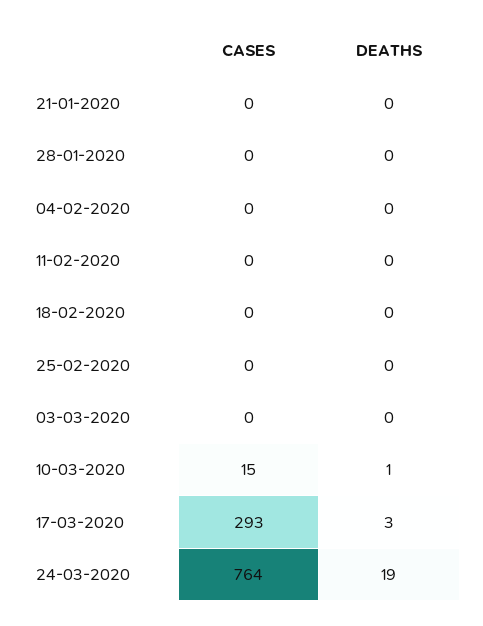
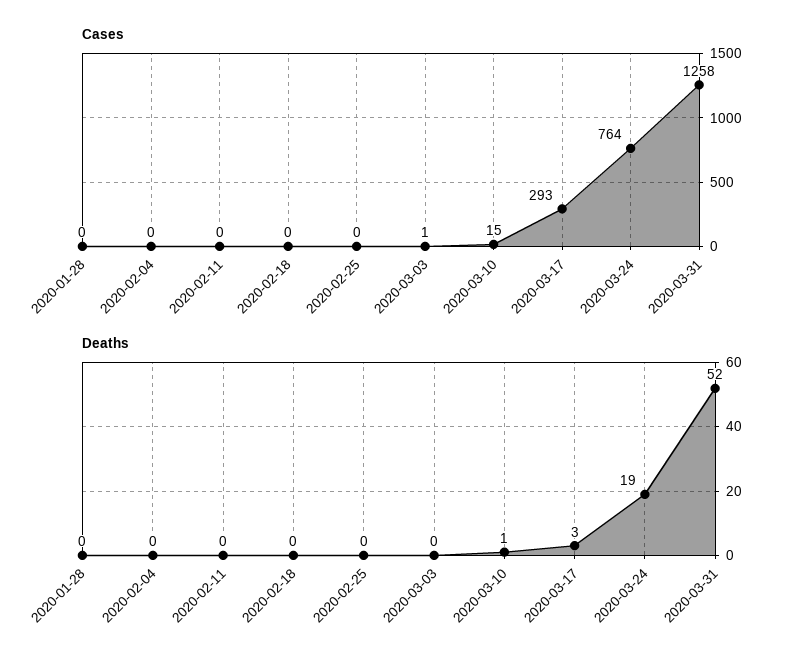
CASES, 21-01-2020: 0 -> none
DEATHS, 21-01-2020: 0 -> none
CASES, 03-03-2020: 0 -> 1
CASES, 2020-03-31: none -> 1258
DEATHS, 2020-03-31: none -> 52

